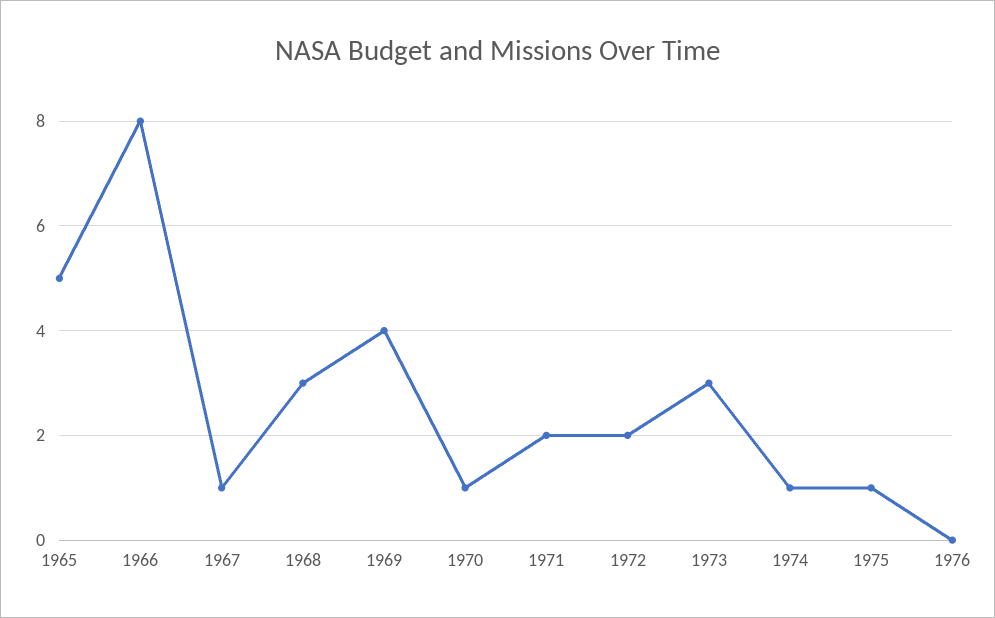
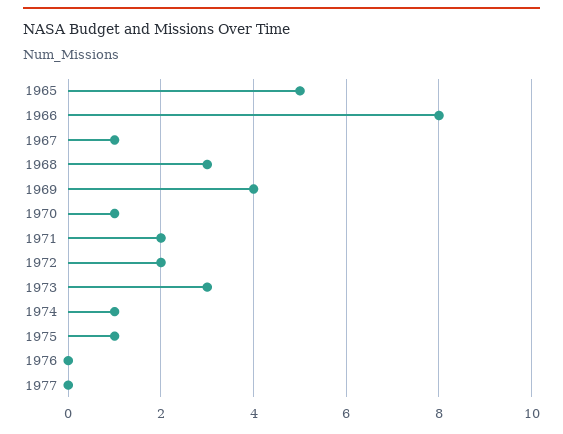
1977: none -> 0

